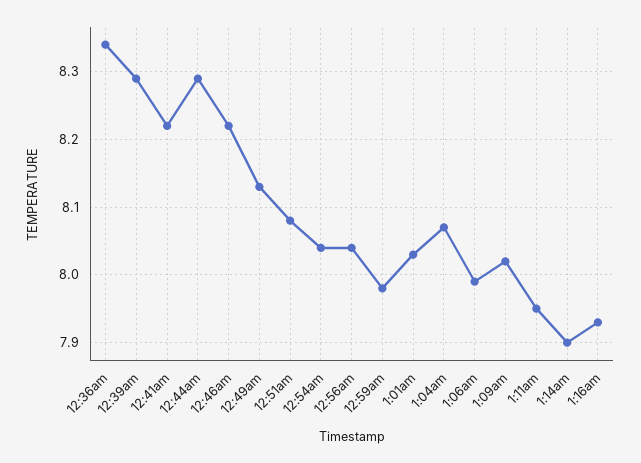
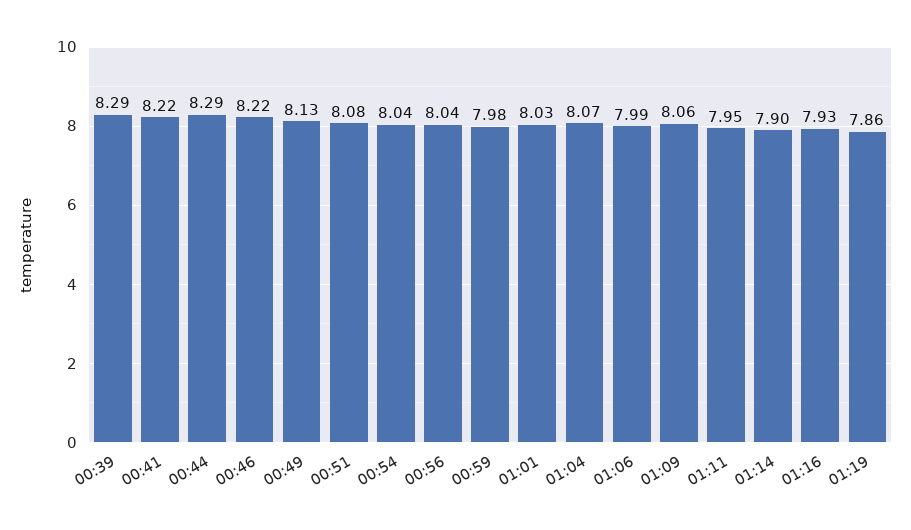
12:36am: 8.34 -> none
1:09am: 8.02 -> 8.06
01:19: none -> 7.86

